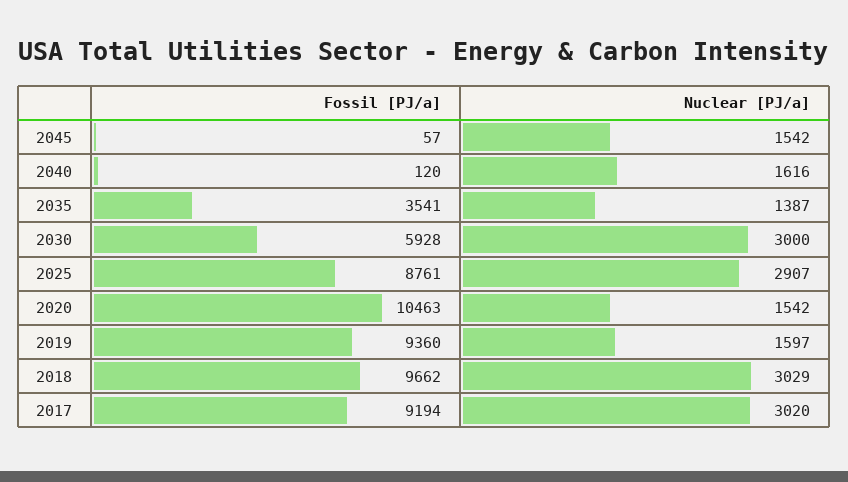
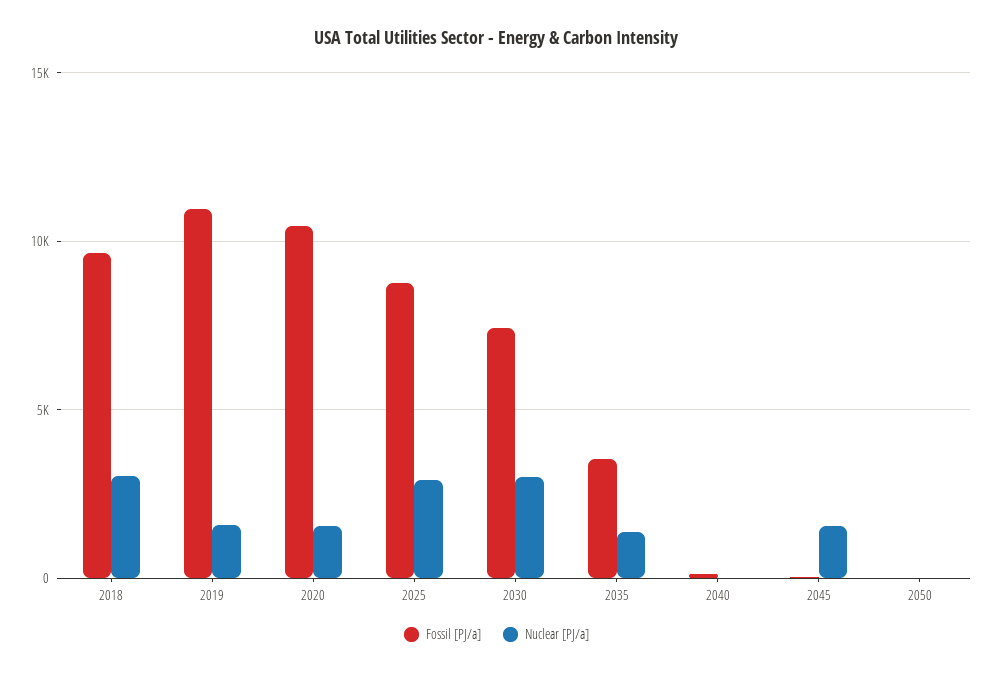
Nuclear [PJ/a], 2040: 1616 -> 0
Fossil [PJ/a], 2030: 5928 -> 7500
Fossil [PJ/a], 2019: 9360 -> 11000
Fossil [PJ/a], 2017: 9194 -> none
Nuclear [PJ/a], 2017: 3020 -> none
Fossil [PJ/a], 2050: none -> 0
Nuclear [PJ/a], 2050: none -> 0

